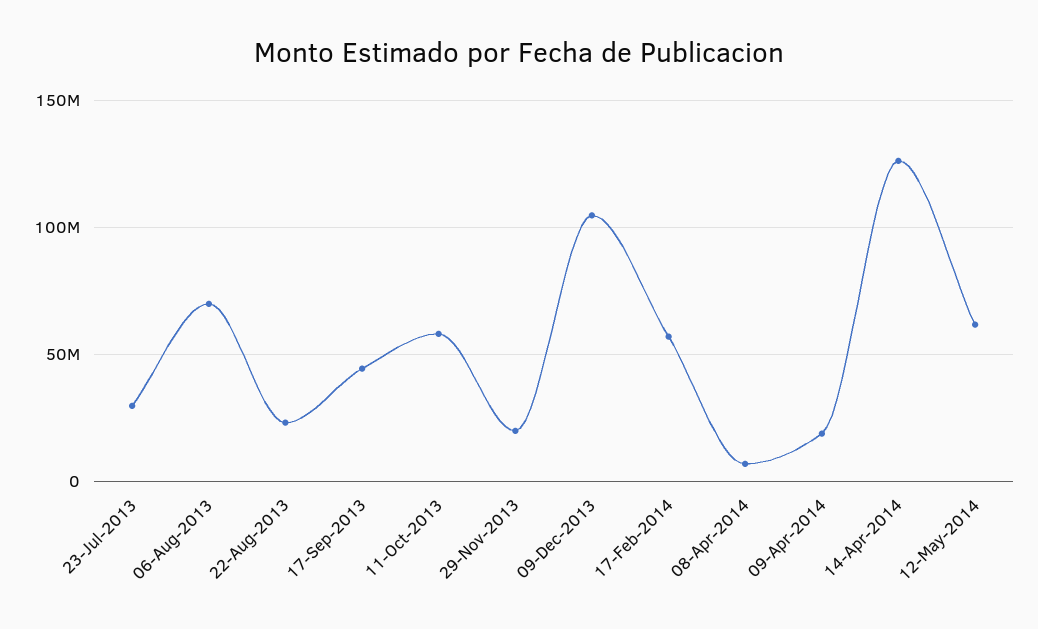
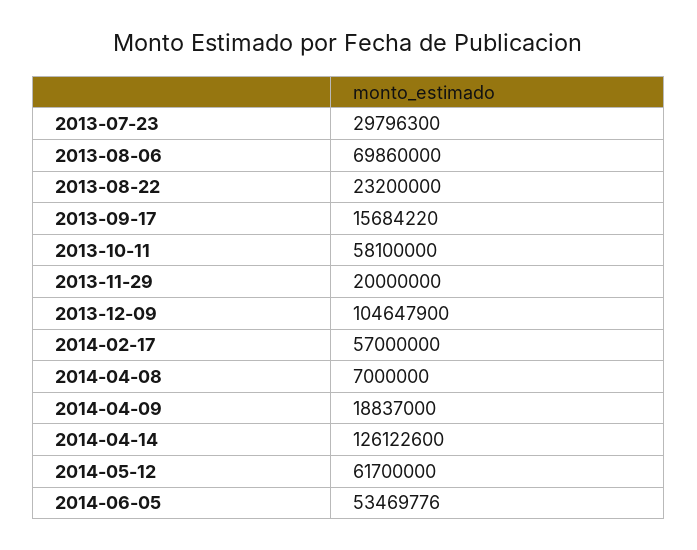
17-Sep-2013: 45000000 -> 15684220
2014-06-05: none -> 53469776

